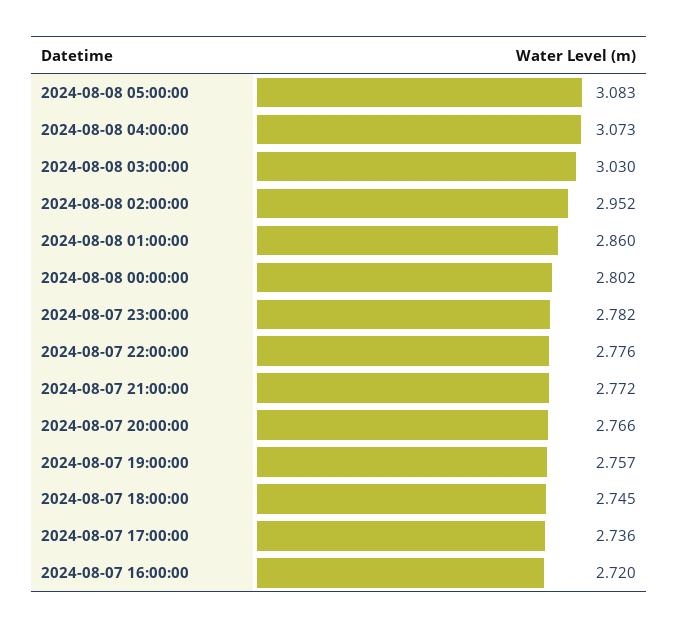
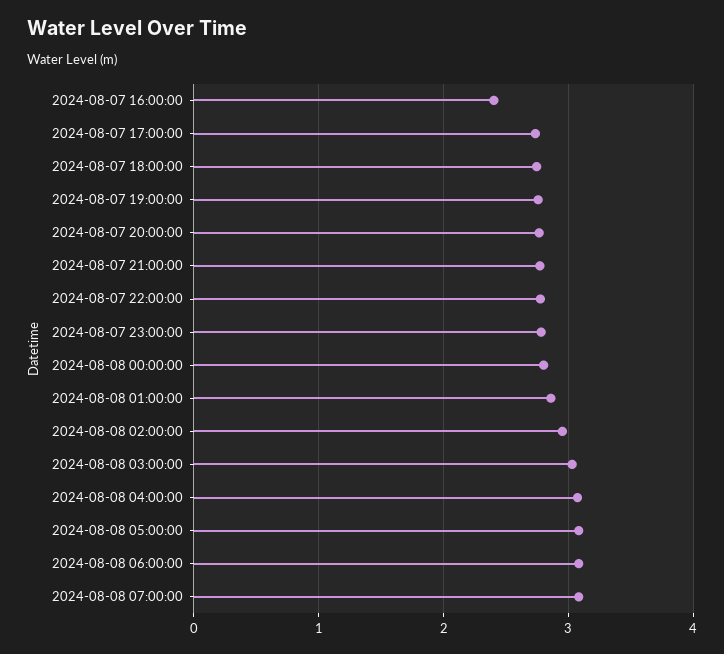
2024-08-07 16:00:00: 2.72 -> 2.4
2024-08-08 06:00:00: none -> 3.1
2024-08-08 07:00:00: none -> 3.1

